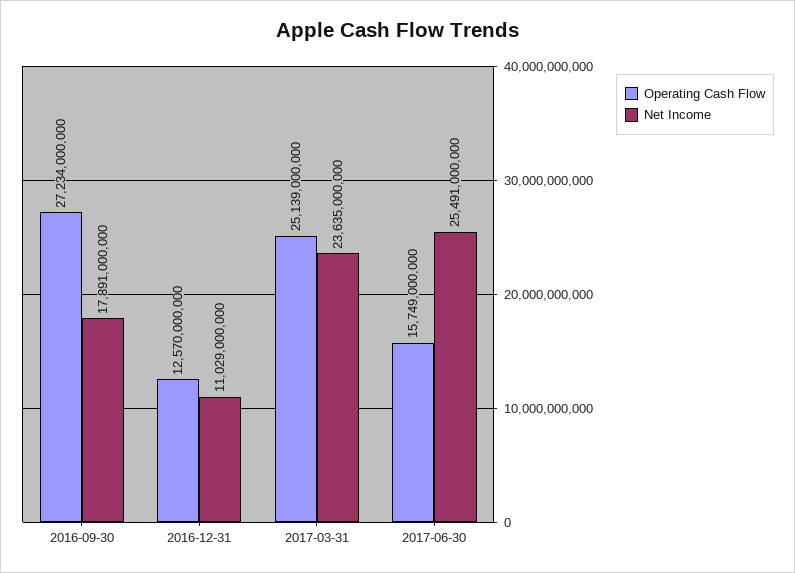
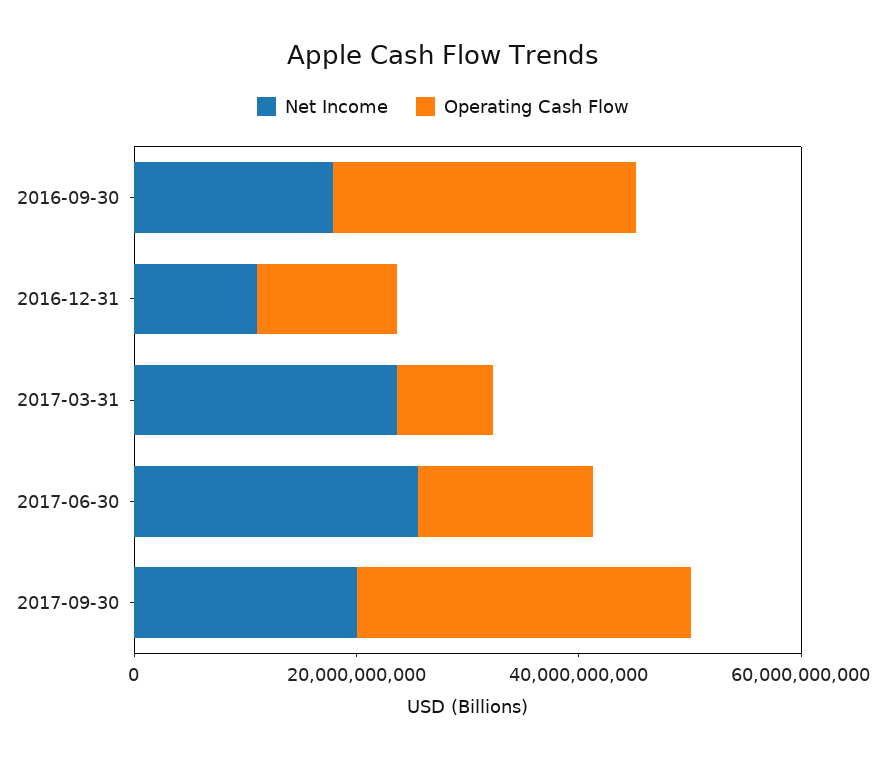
Operating Cash Flow, 2017-03-31: 25139000000 -> 10000000000
Net Income, 2017-09-30: none -> 20000000000
Operating Cash Flow, 2017-09-30: none -> 30000000000

